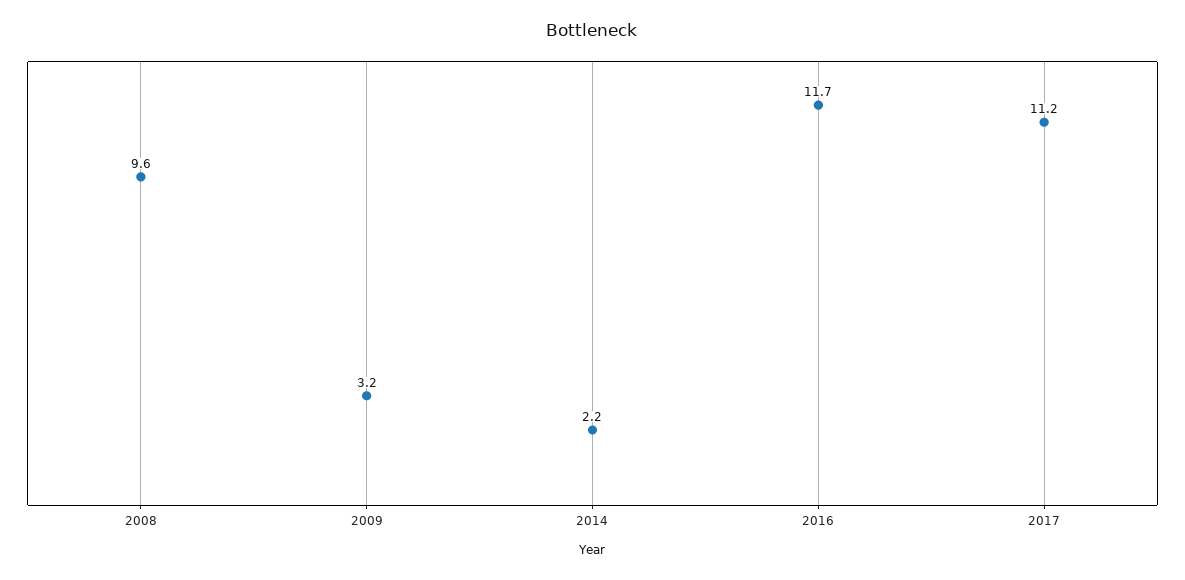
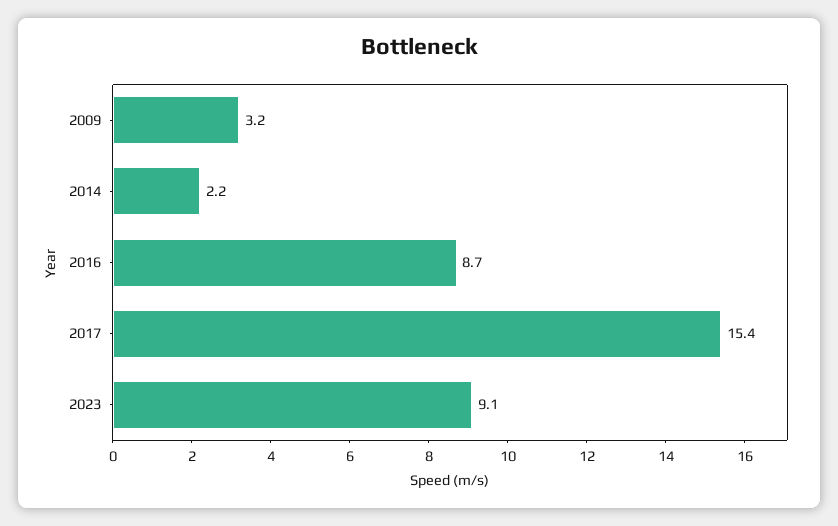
2008: 9.6 -> none
2016: 11.7 -> 8.7
2017: 11.2 -> 15.4
2023: none -> 9.1

